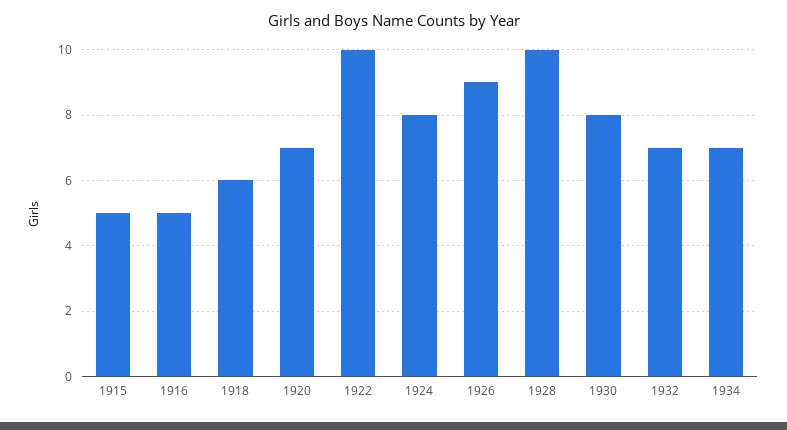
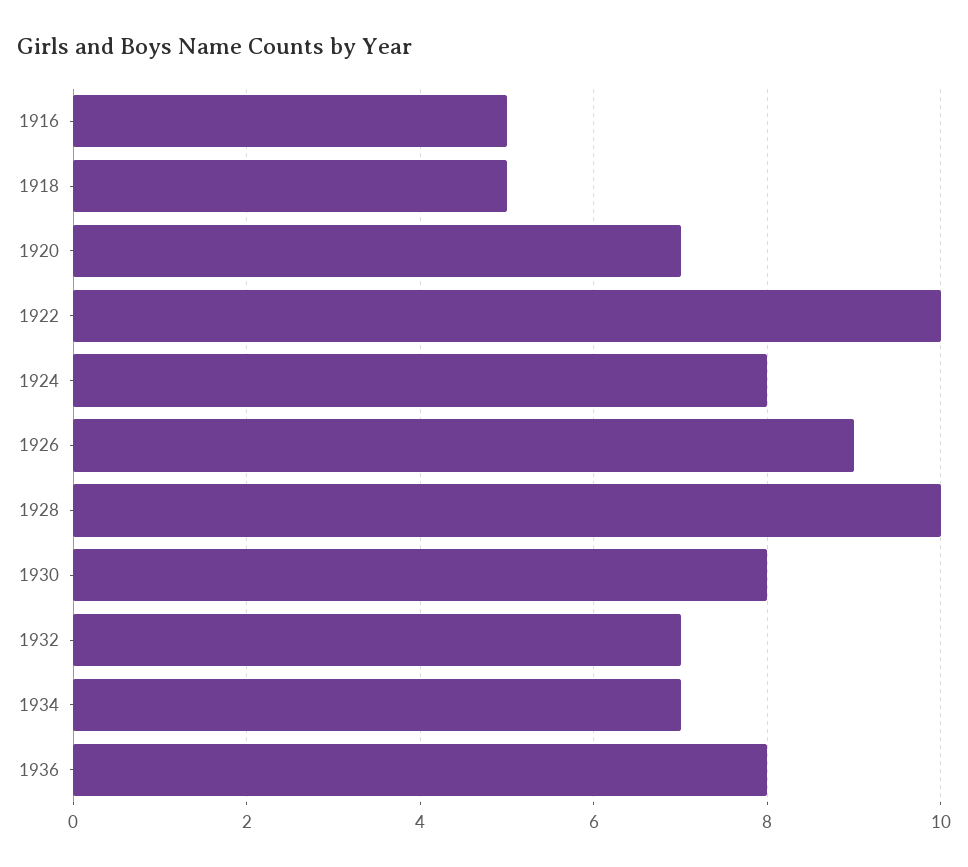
1915: 5 -> none
1918: 6 -> 5
1936: none -> 8

